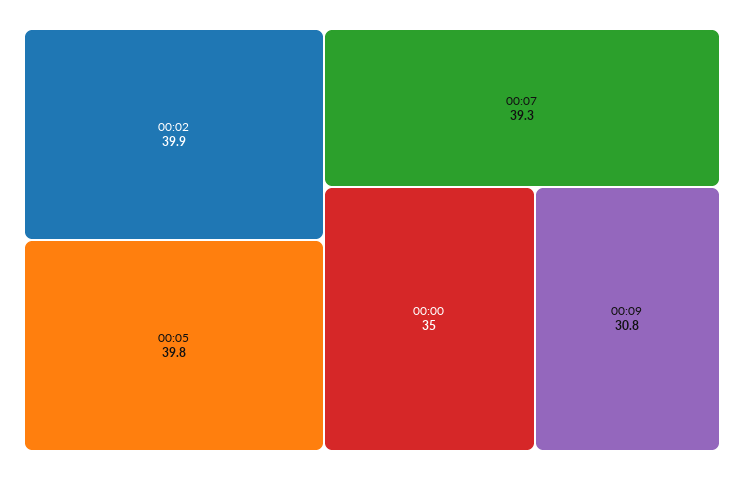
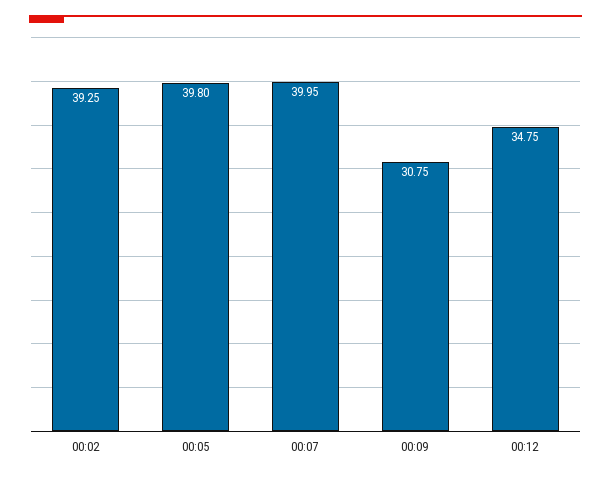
00:02: 39.9 -> 39.25
00:07: 39.3 -> 39.95
00:00: 35 -> none
00:12: none -> 34.75

